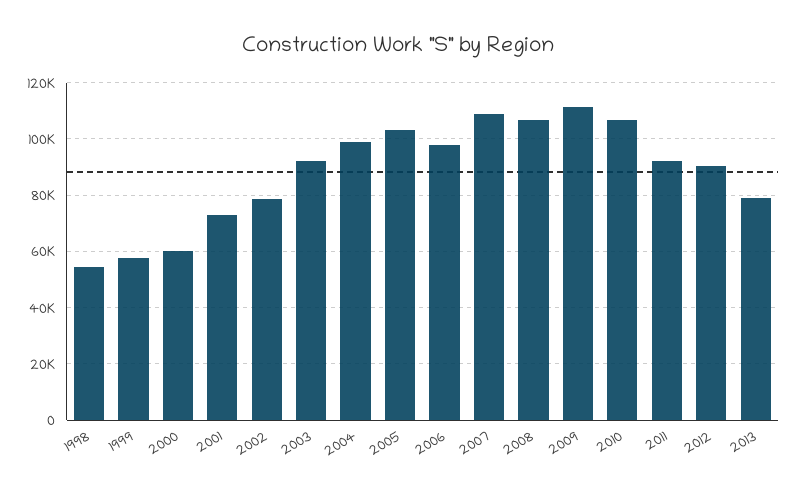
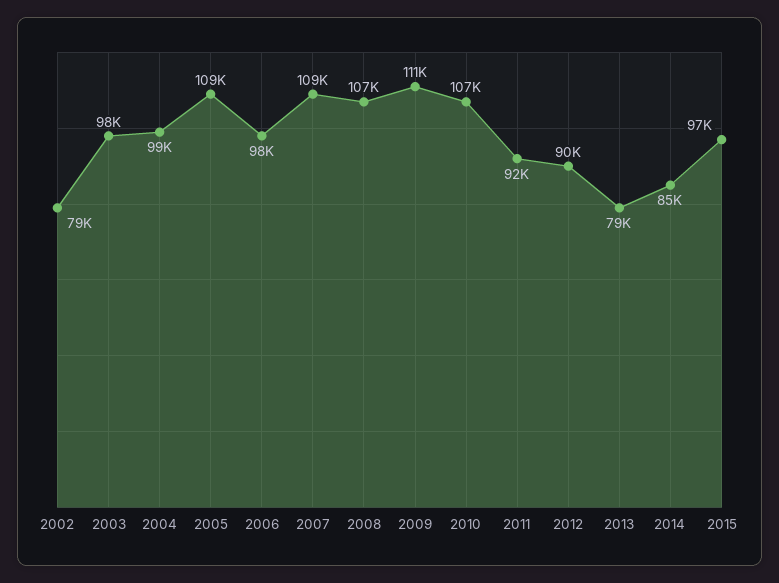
1998: 55000 -> none
1999: 57500 -> none
2000: 60000 -> none
2001: 72500 -> none
2003: 92500 -> 98000
2005: 102500 -> 109000
2014: none -> 85000
2015: none -> 97000

